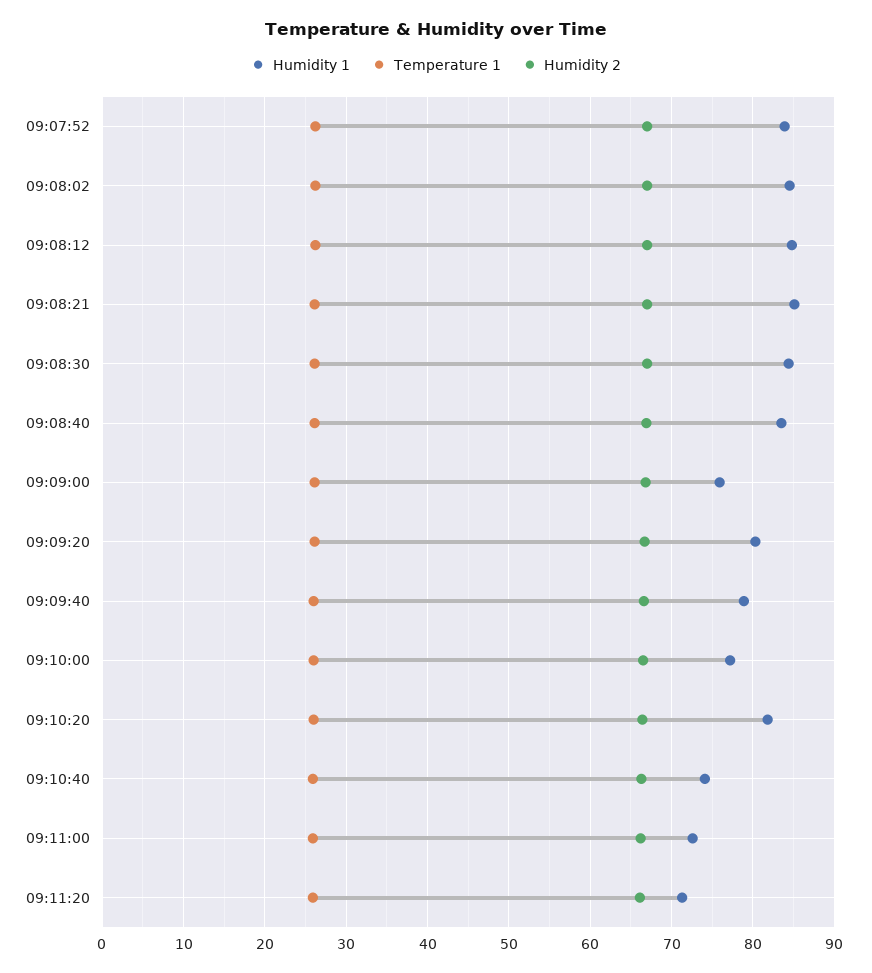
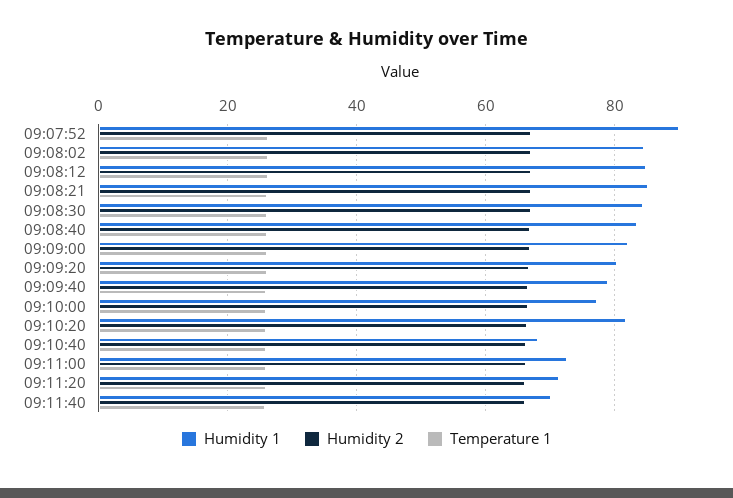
Humidity 1, 09:07:52: 84 -> 90
Humidity 1, 09:09:00: 76 -> 82
Humidity 1, 09:10:40: 74 -> 68
Humidity 1, 09:11:40: none -> 70
Humidity 2, 09:11:40: none -> 66
Temperature 1, 09:11:40: none -> 26

